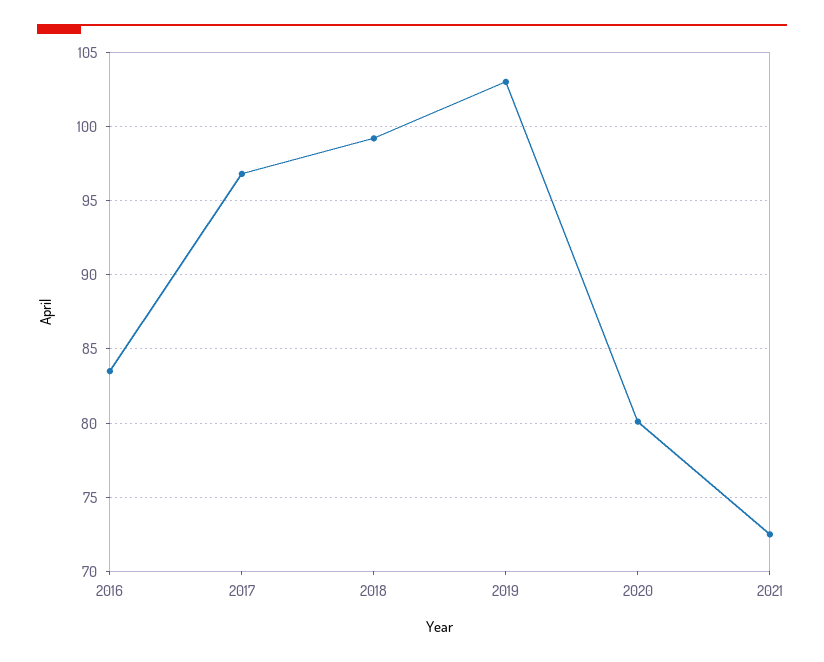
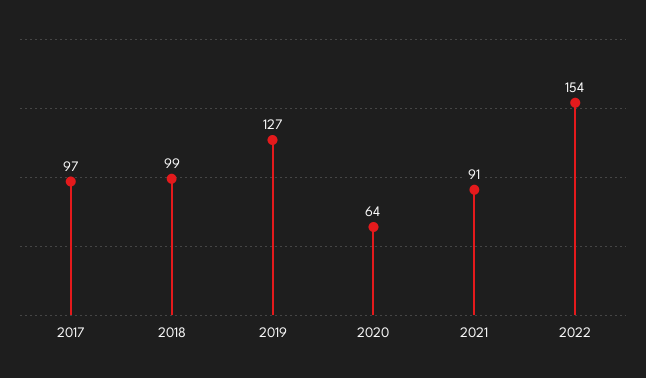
2016: 83.5 -> none
2019: 103 -> 127
2020: 80 -> 64
2021: 72.5 -> 91
2022: none -> 154

